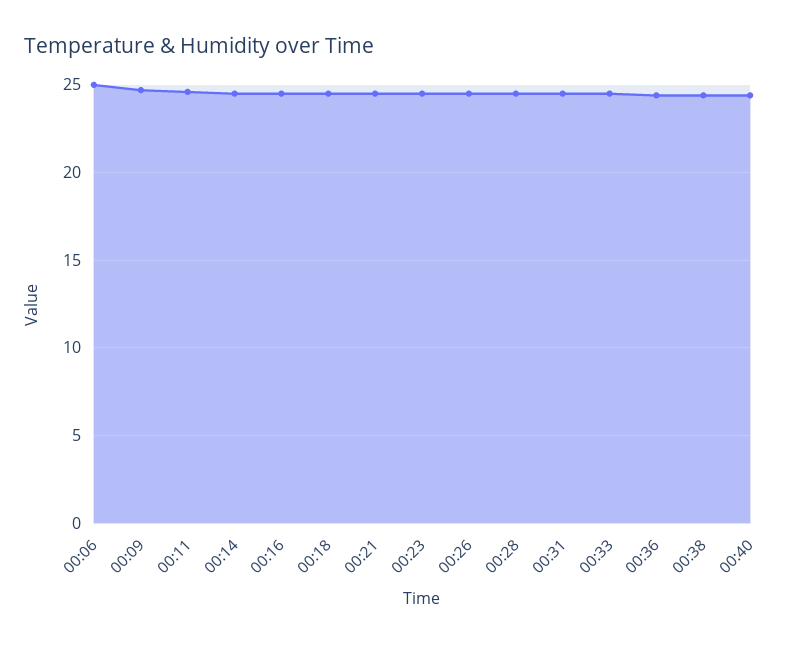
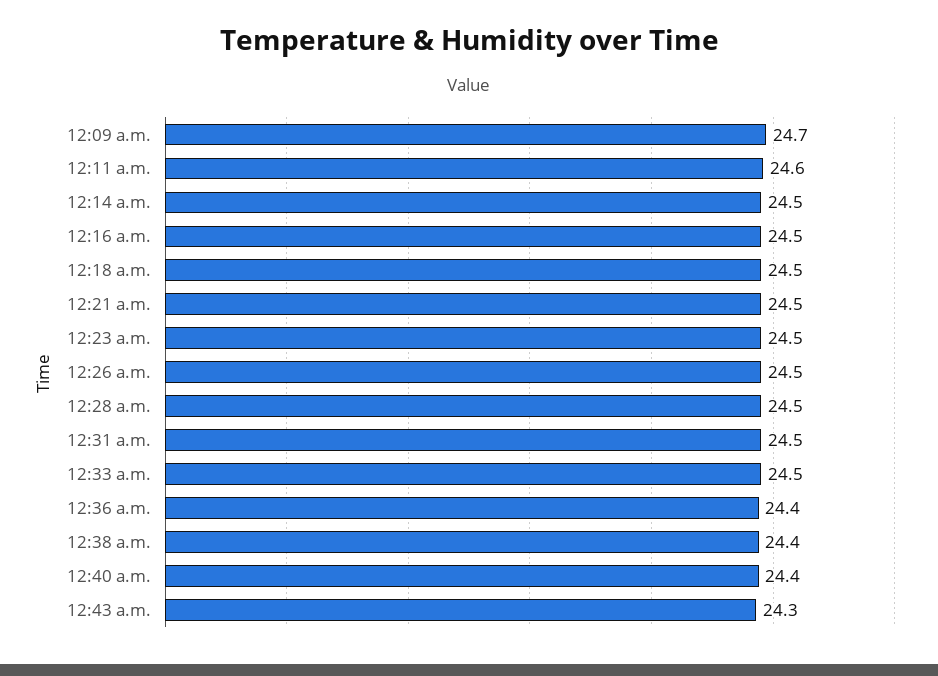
00:06: 25 -> none
12:43 a.m.: none -> 24.3

